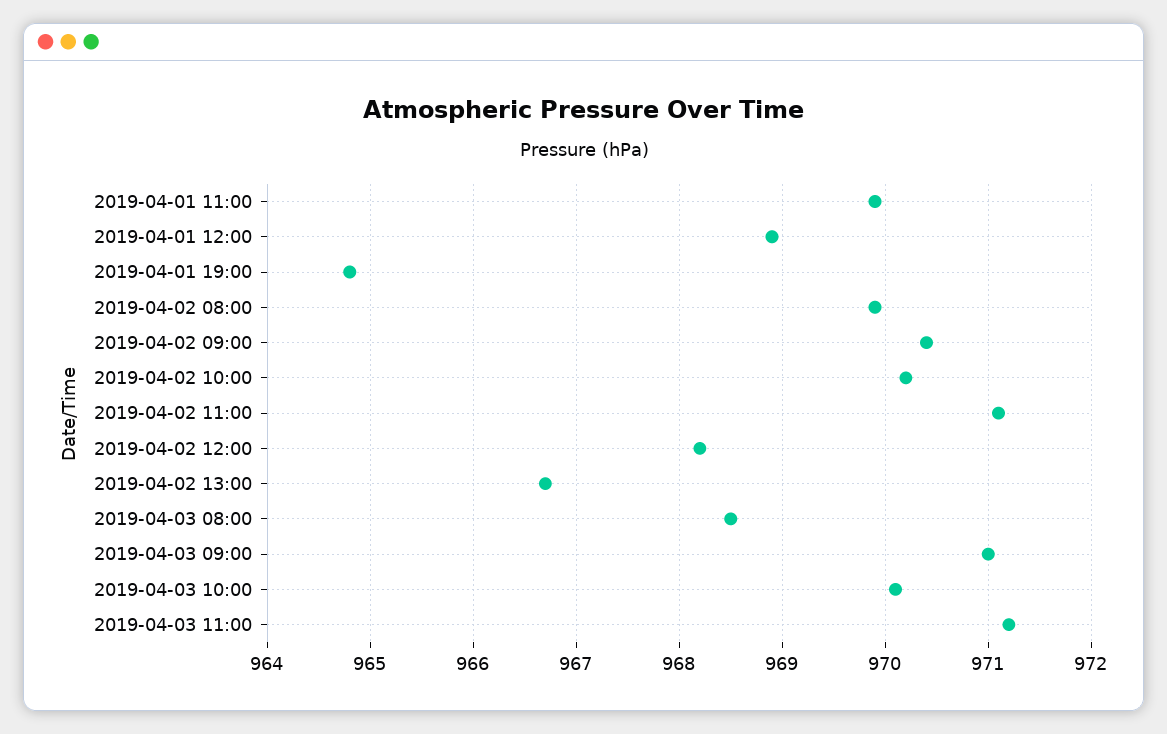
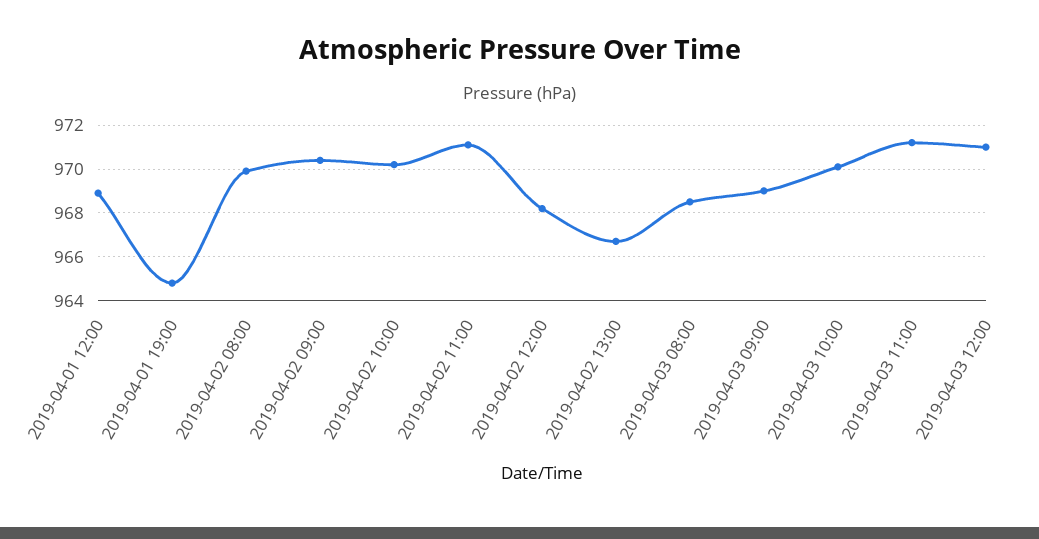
2019-04-01 11:00: 969.9 -> none
2019-04-03 09:00: 971 -> 969
2019-04-03 12:00: none -> 971

